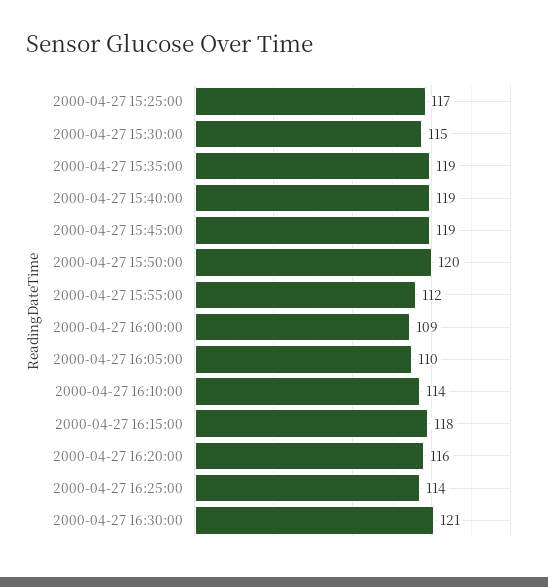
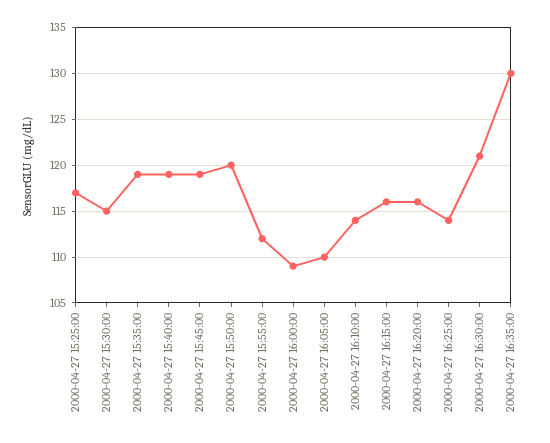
2000-04-27 16:15:00: 118 -> 116
2000-04-27 16:35:00: none -> 130

